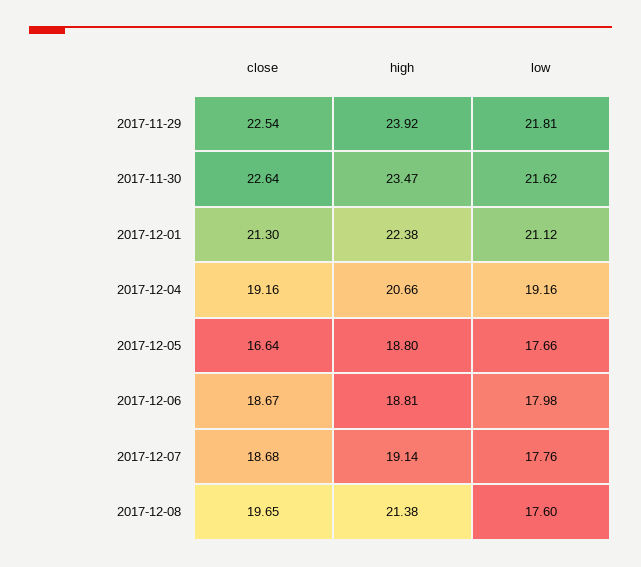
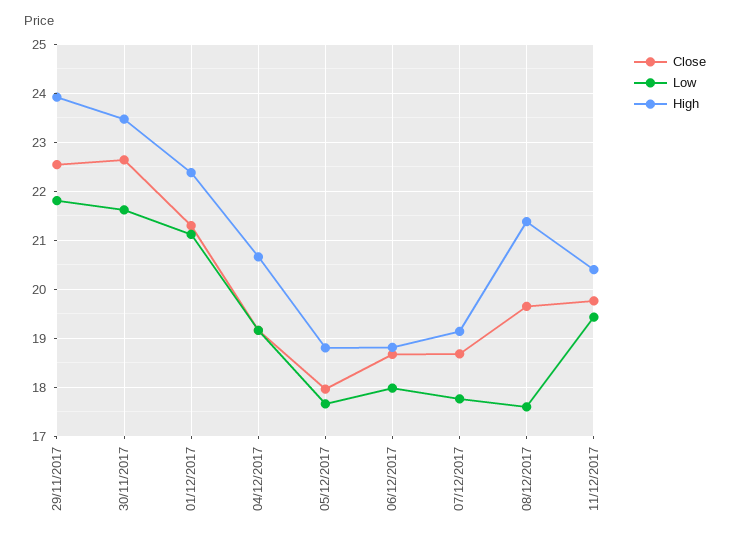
close, 2017-12-05: 16.64 -> 18
close, 11/12/2017: none -> 19.8
low, 11/12/2017: none -> 19.4
high, 11/12/2017: none -> 20.4

